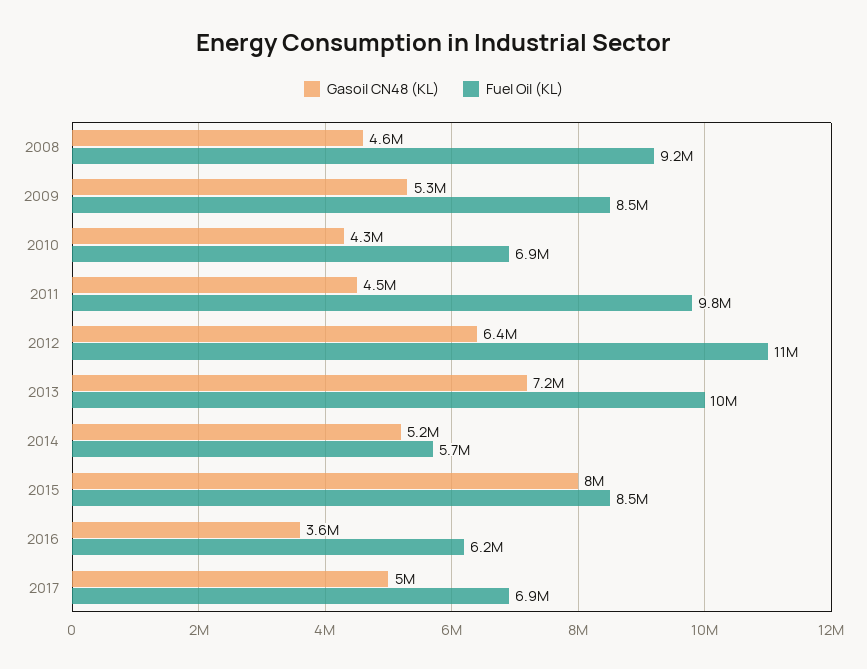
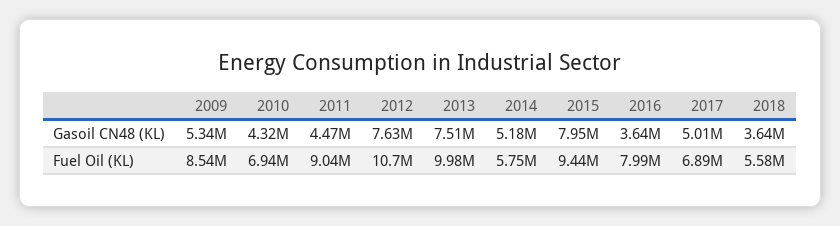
Gasoil CN48 (KL), 2008: 4600000 -> none
Fuel Oil (KL), 2008: 9200000 -> none
Fuel Oil (KL), 2011: 9800000 -> 9040000
Gasoil CN48 (KL), 2012: 6400000 -> 7630000
Gasoil CN48 (KL), 2013: 7200000 -> 7510000
Fuel Oil (KL), 2015: 8500000 -> 9440000
Fuel Oil (KL), 2016: 6200000 -> 7990000
Gasoil CN48 (KL), 2018: none -> 3640000
Fuel Oil (KL), 2018: none -> 5580000

